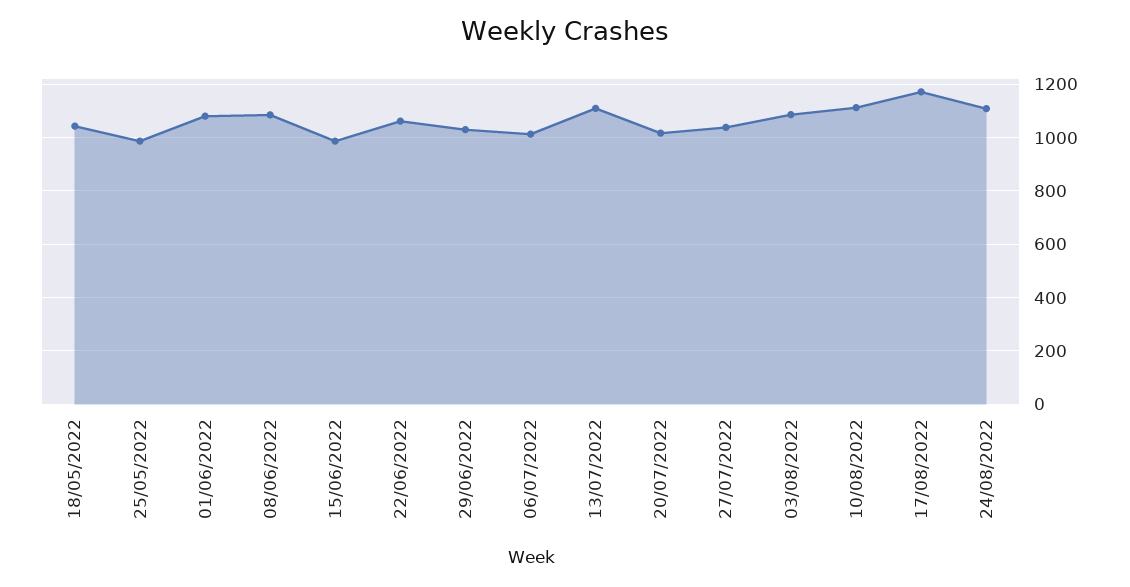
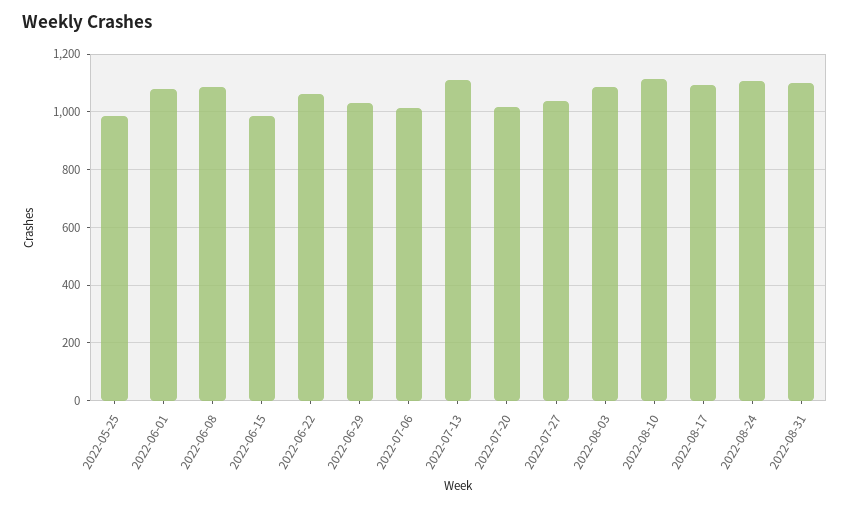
18/05/2022: 1050 -> none
17/08/2022: 1175 -> 1100
2022-08-31: none -> 1100

